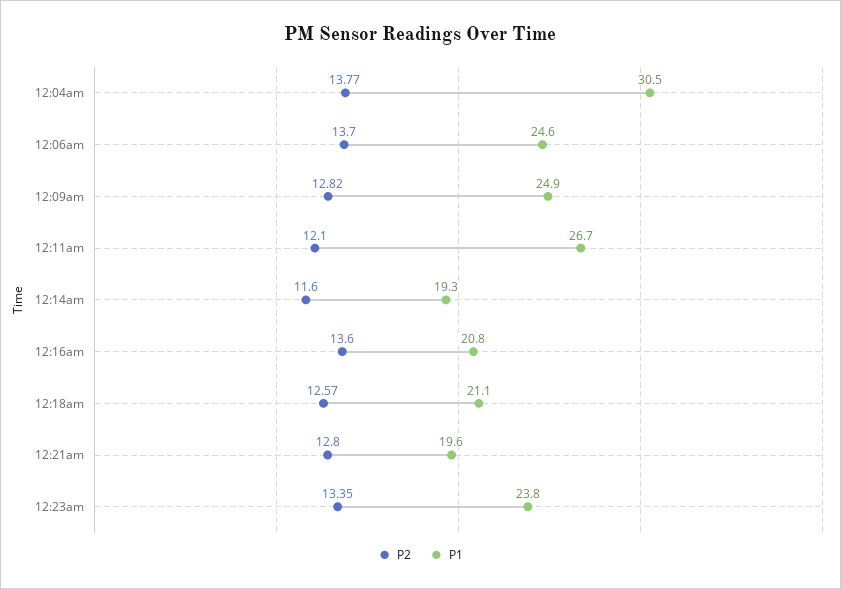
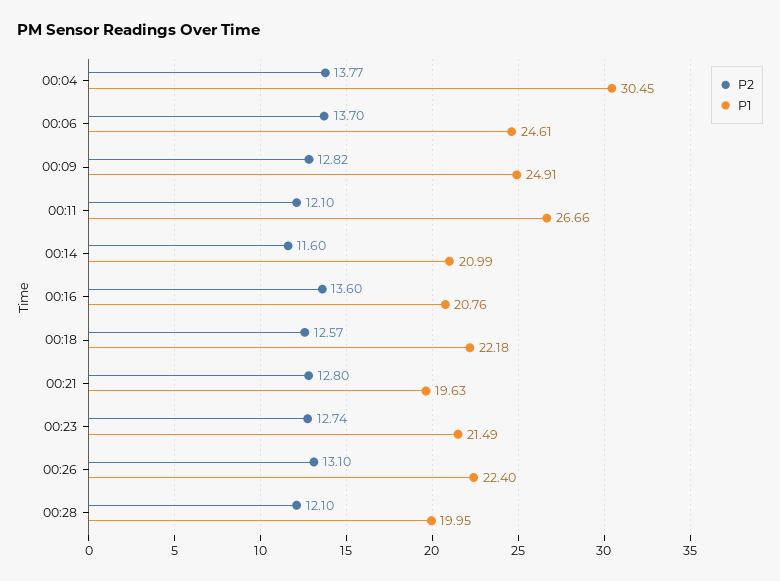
P1, 12:14am: 19.3 -> 20.99
P1, 12:18am: 21.1 -> 22.18
P2, 12:23am: 13.35 -> 12.74
P1, 12:23am: 23.8 -> 21.49
P2, 00:26: none -> 13.1
P1, 00:26: none -> 22.4
P2, 00:28: none -> 12.1
P1, 00:28: none -> 19.95

